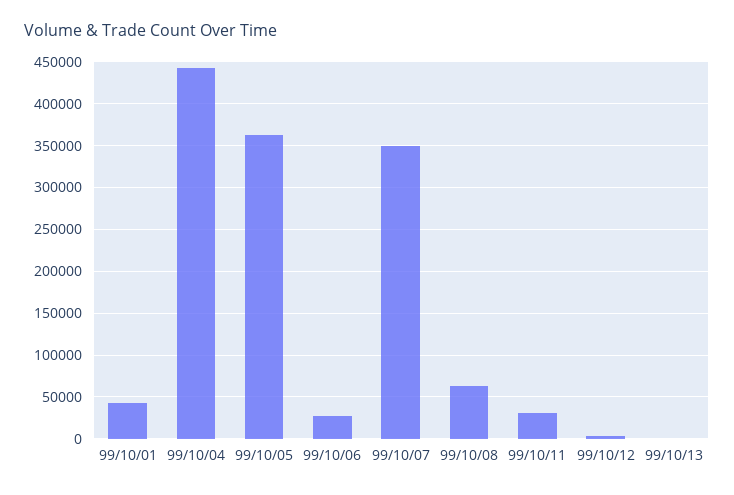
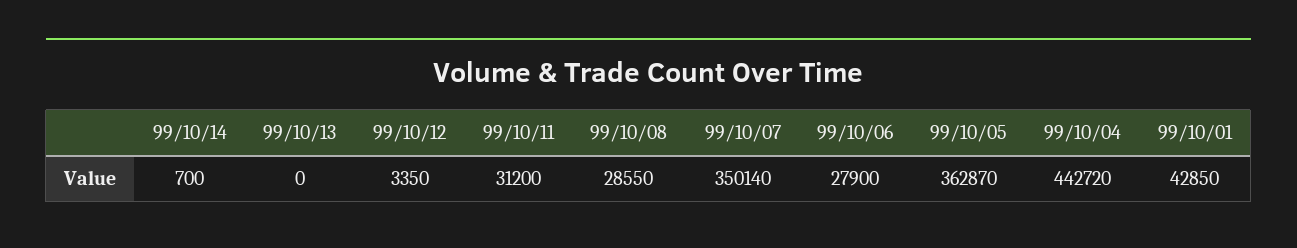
99/10/08: 60000 -> 28550
99/10/14: none -> 700

